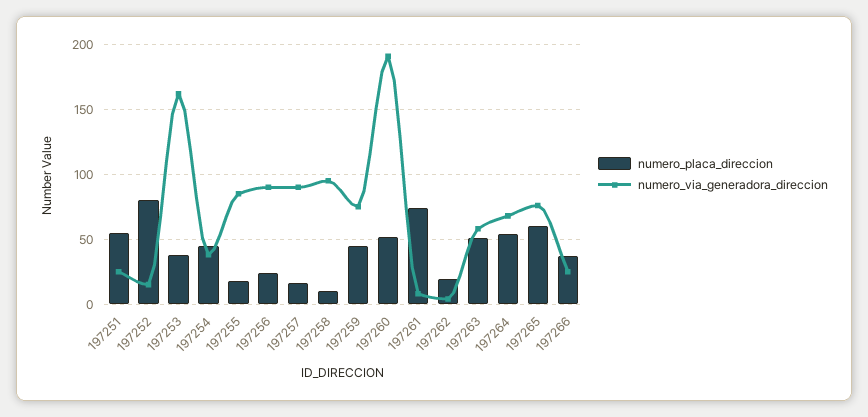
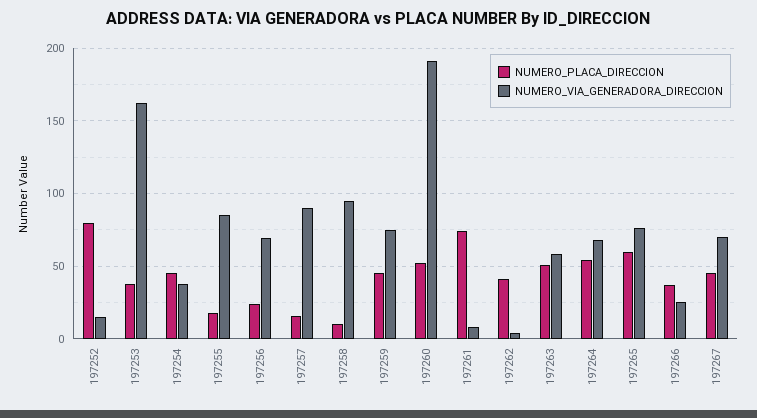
numero_placa_direccion, 197251: 55 -> none
numero_via_generadora_direccion, 197251: 25 -> none
numero_via_generadora_direccion, 197256: 90 -> 70
numero_placa_direccion, 197262: 20 -> 40
numero_placa_direccion, 197267: none -> 45
numero_via_generadora_direccion, 197267: none -> 70

